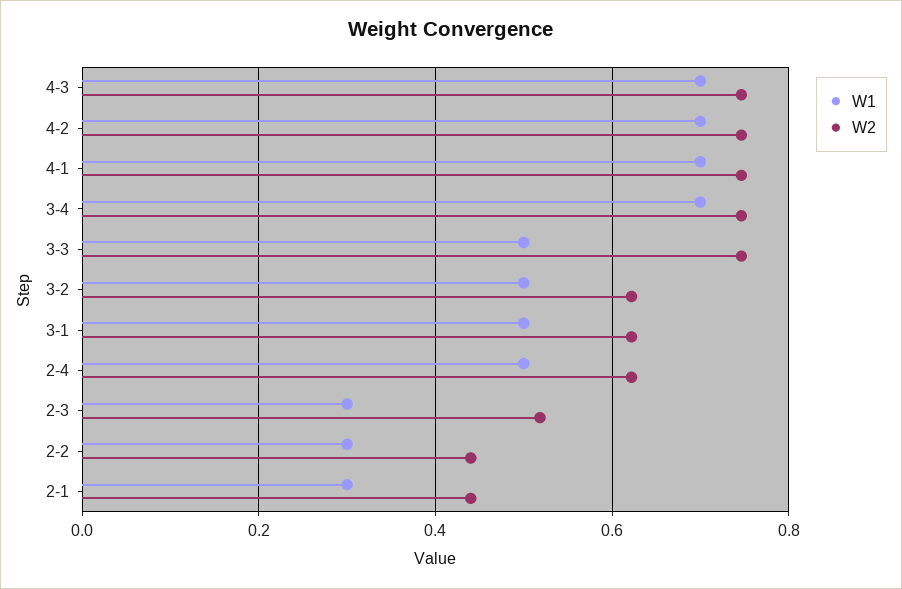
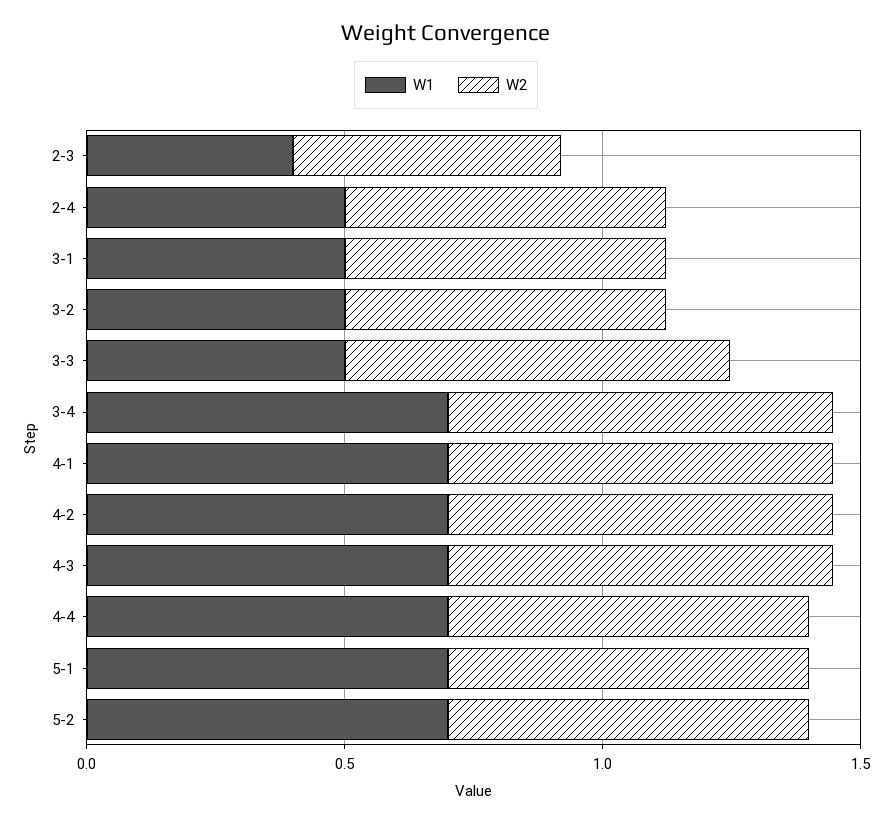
W1, 2-3: 0.3 -> 0.4
W1, 2-2: 0.3 -> none
W2, 2-2: 0.44 -> none
W1, 2-1: 0.3 -> none
W2, 2-1: 0.44 -> none
W1, 4-4: none -> 0.7
W2, 4-4: none -> 0.7
W1, 5-1: none -> 0.7
W2, 5-1: none -> 0.7
W1, 5-2: none -> 0.7
W2, 5-2: none -> 0.7

